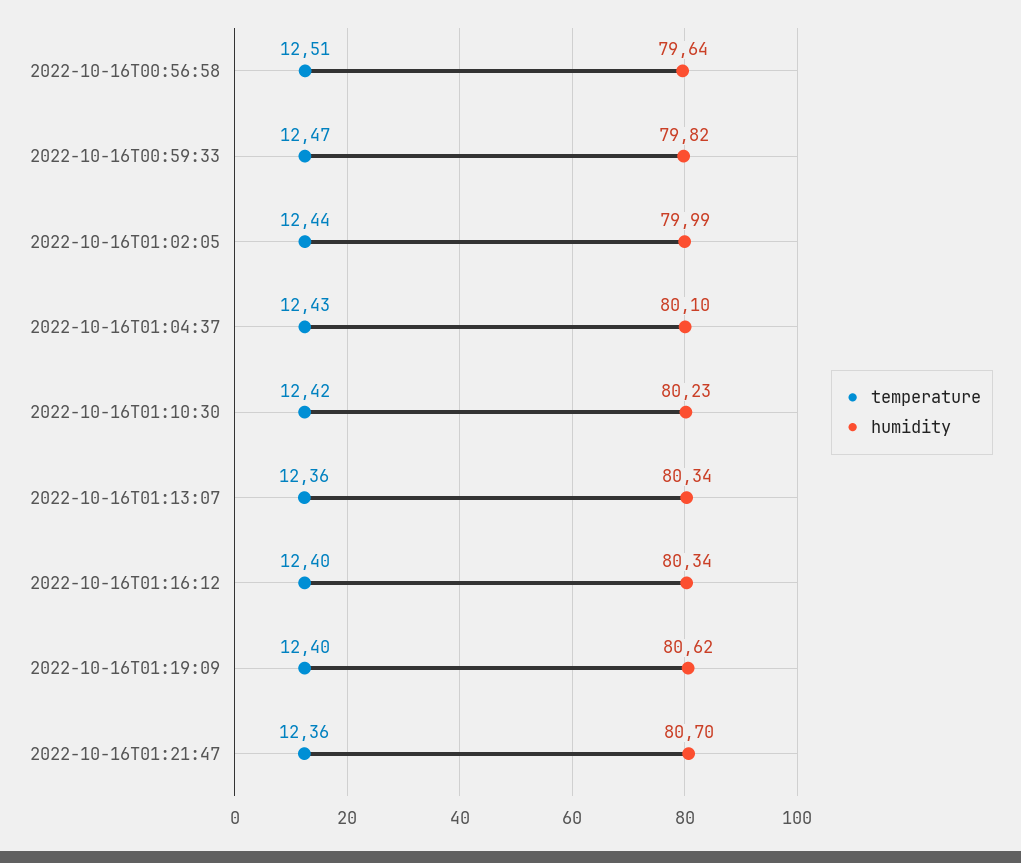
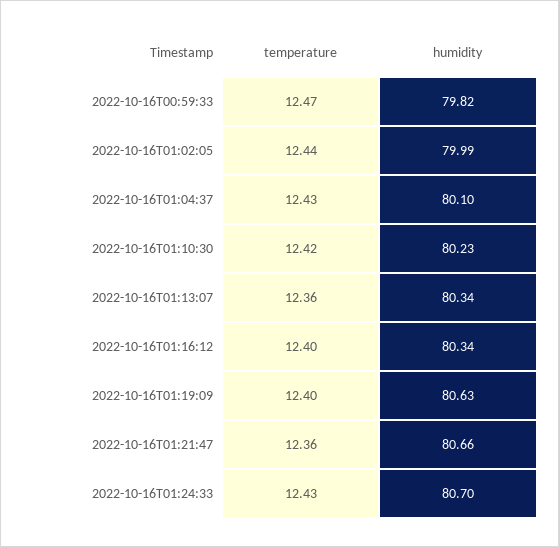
temperature, 2022-10-16T00:56:58: 12.51 -> none
humidity, 2022-10-16T00:56:58: 79.64 -> none
humidity, 2022-10-16T01:19:09: 80.62 -> 80.63
humidity, 2022-10-16T01:21:47: 80.7 -> 80.66
temperature, 2022-10-16T01:24:33: none -> 12.43
humidity, 2022-10-16T01:24:33: none -> 80.7

